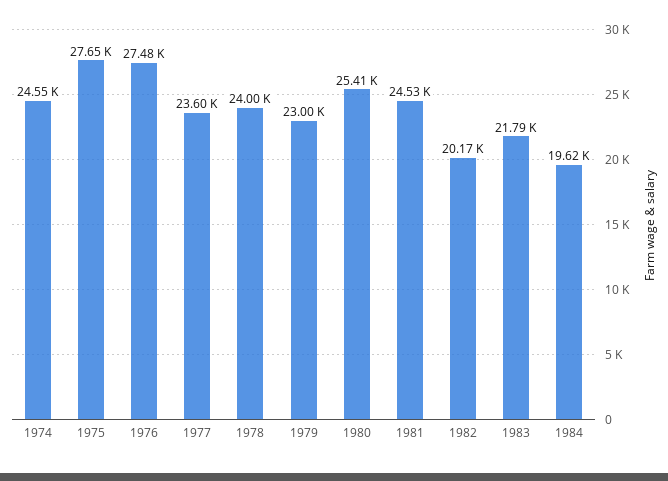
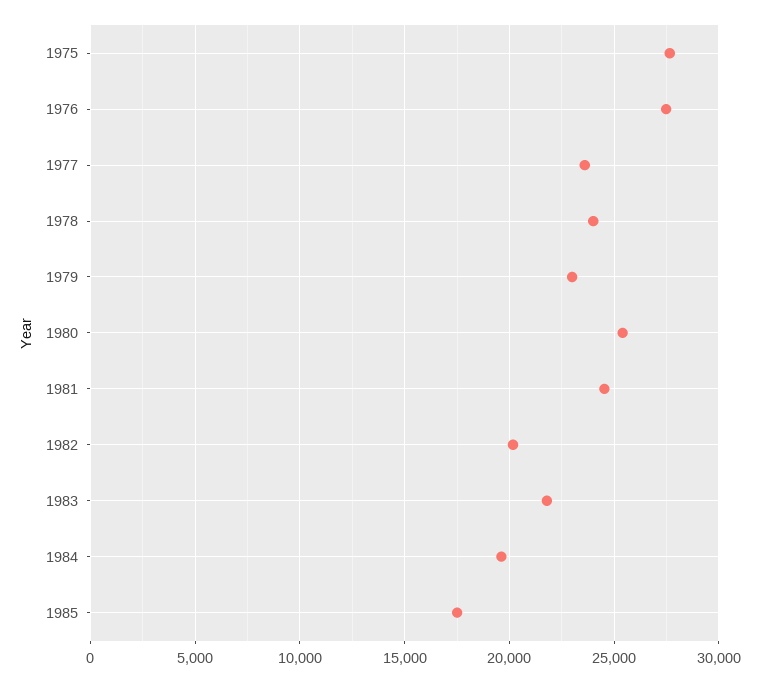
1974: 24550 -> none
1985: none -> 17500

